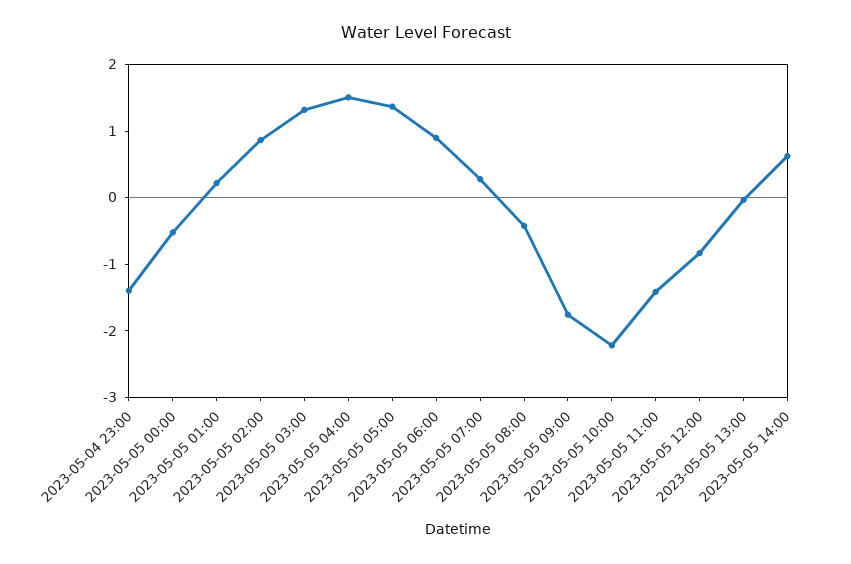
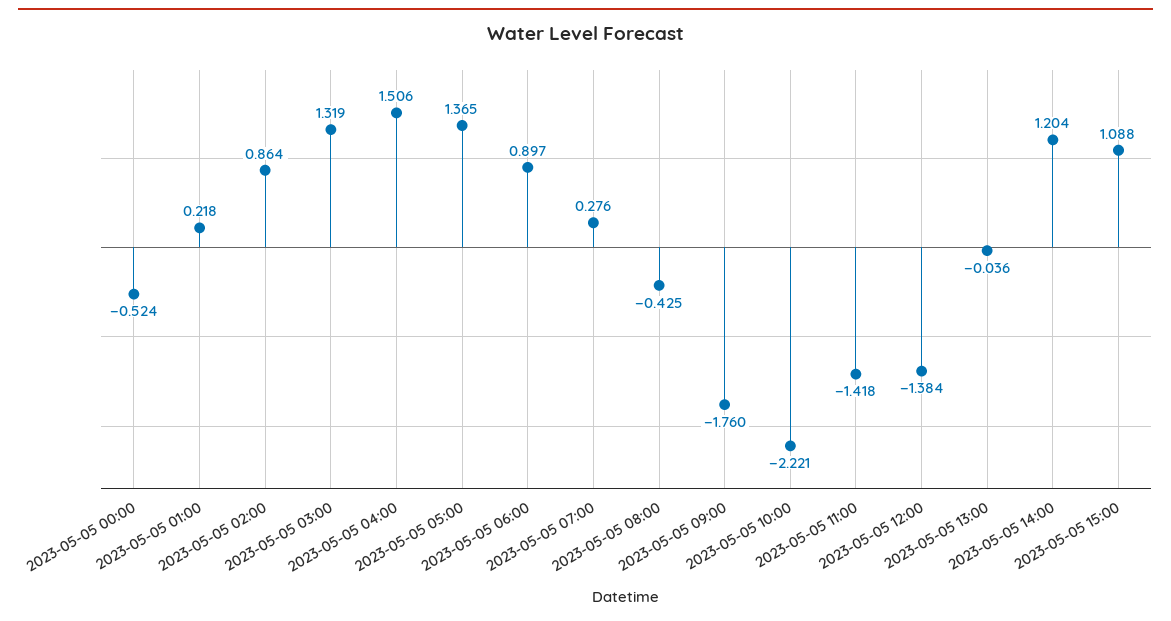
2023-05-04 23:00: -1.4 -> none
2023-05-05 12:00: -0.8 -> -1.384
2023-05-05 14:00: 0.6 -> 1.204
2023-05-05 15:00: none -> 1.088

